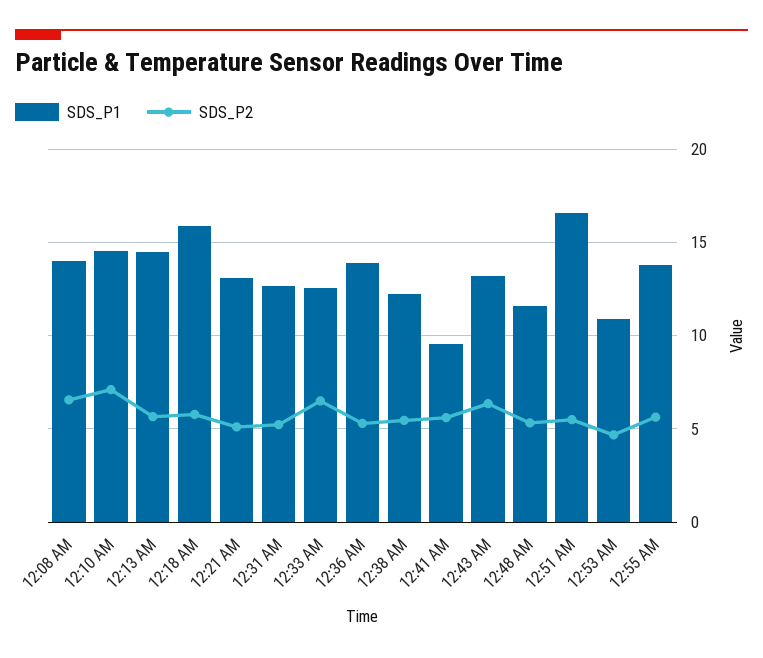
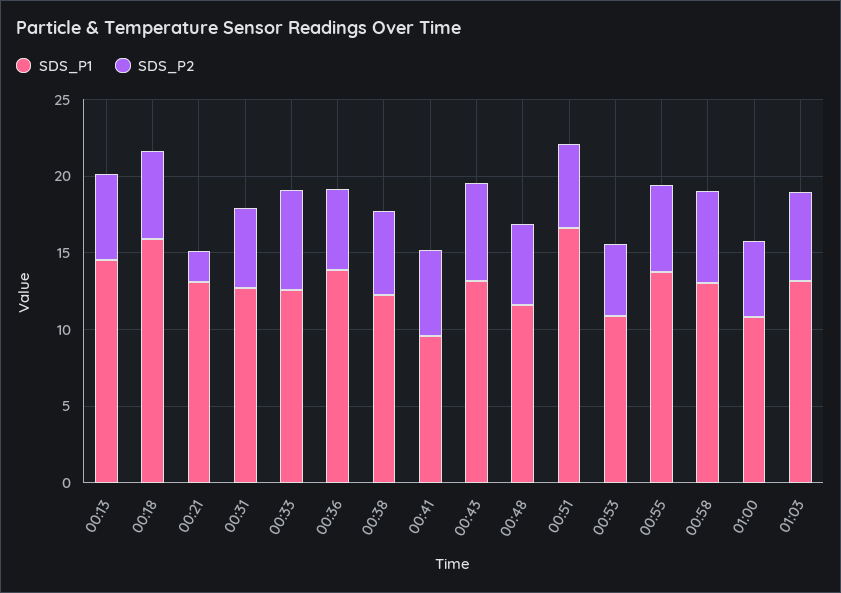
SDS_P1, 12:08 AM: 14 -> none
SDS_P2, 12:08 AM: 6.5 -> none
SDS_P1, 12:10 AM: 14.5 -> none
SDS_P2, 12:10 AM: 7 -> none
SDS_P2, 12:21 AM: 5 -> 2
SDS_P1, 00:58: none -> 13
SDS_P2, 00:58: none -> 6
SDS_P1, 01:00: none -> 11
SDS_P2, 01:00: none -> 5
SDS_P1, 01:03: none -> 13
SDS_P2, 01:03: none -> 6

